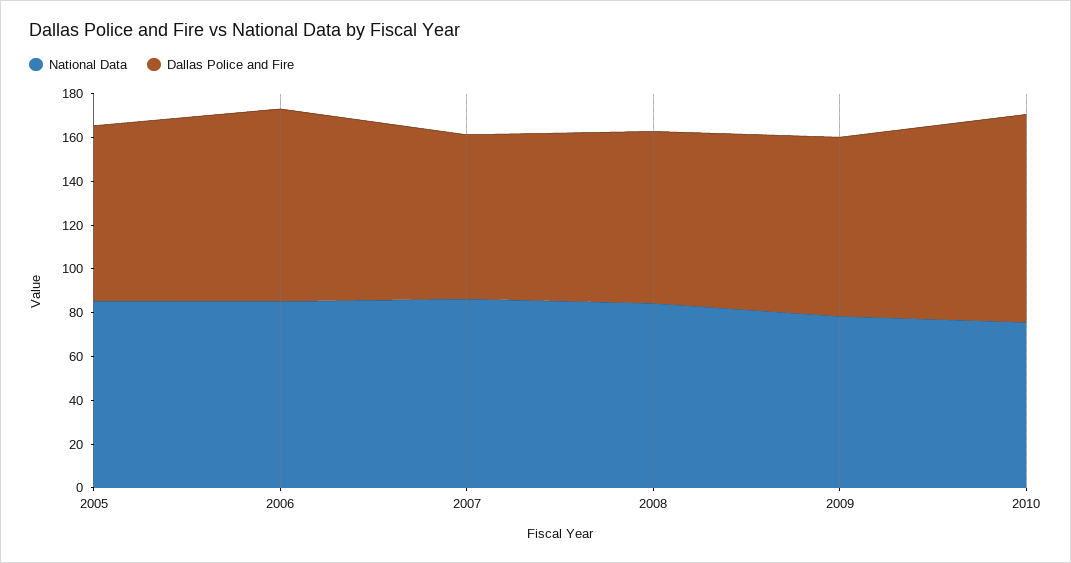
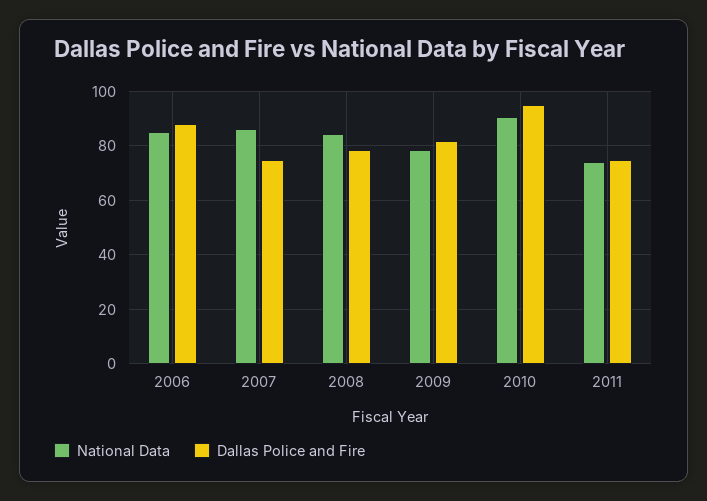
National Data, 2005: 85 -> none
Dallas Police and Fire, 2005: 80 -> none
National Data, 2010: 75 -> 90
National Data, 2011: none -> 75
Dallas Police and Fire, 2011: none -> 75

